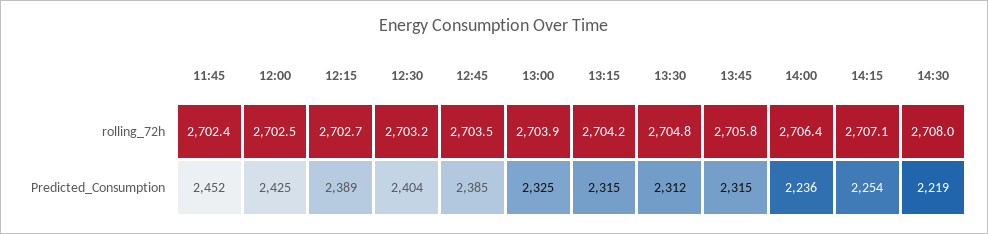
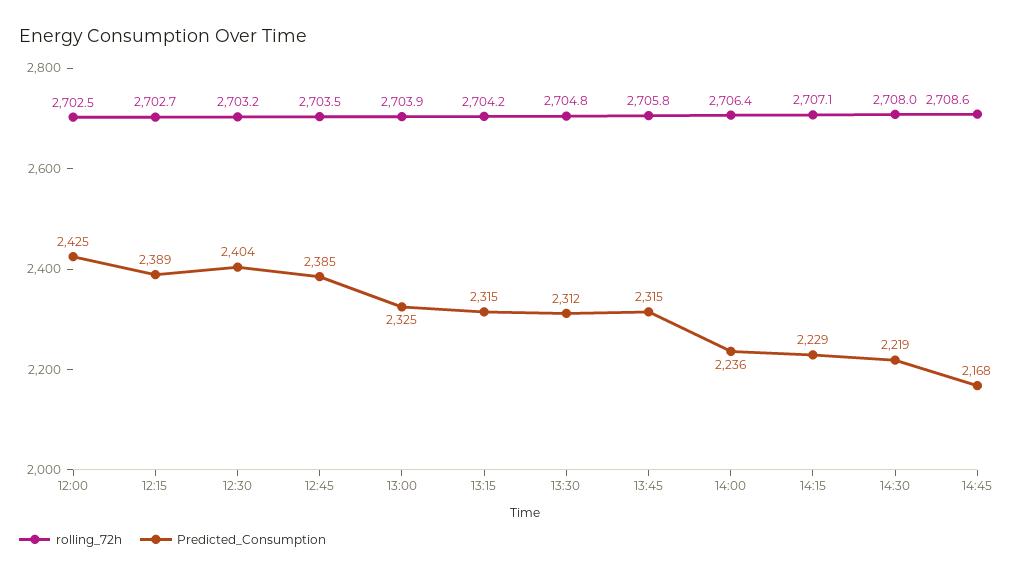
rolling_72h, 11:45: 2702.4 -> none
Predicted_Consumption, 11:45: 2452 -> none
Predicted_Consumption, 14:15: 2254 -> 2229
rolling_72h, 14:45: none -> 2708.6
Predicted_Consumption, 14:45: none -> 2168

